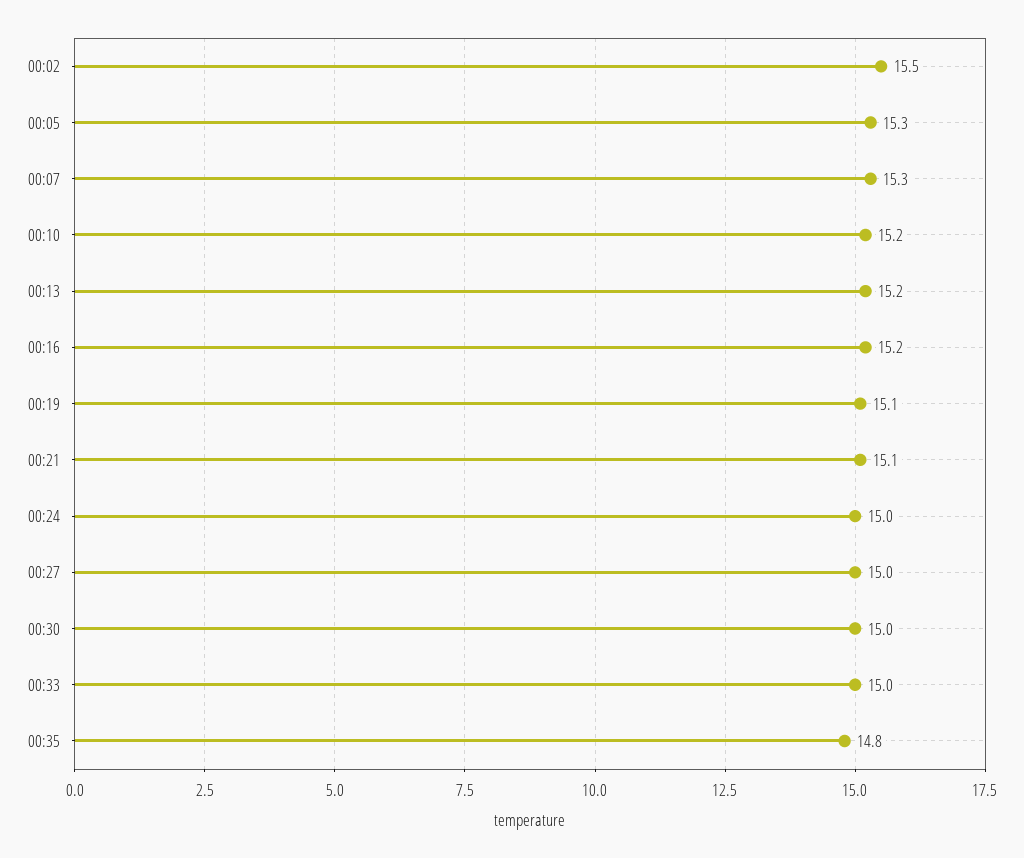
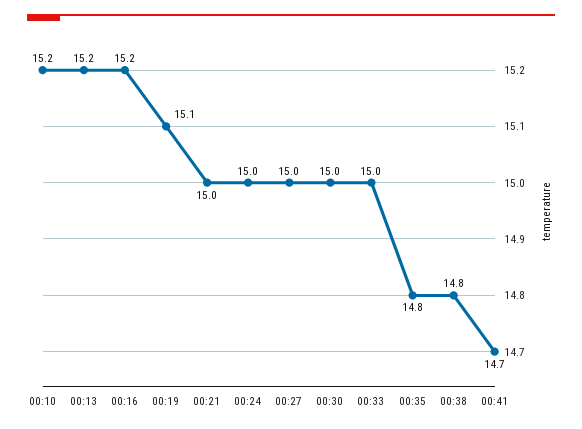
00:02: 15.5 -> none
00:05: 15.3 -> none
00:07: 15.3 -> none
00:21: 15.1 -> 15
00:38: none -> 14.8
00:41: none -> 14.7

